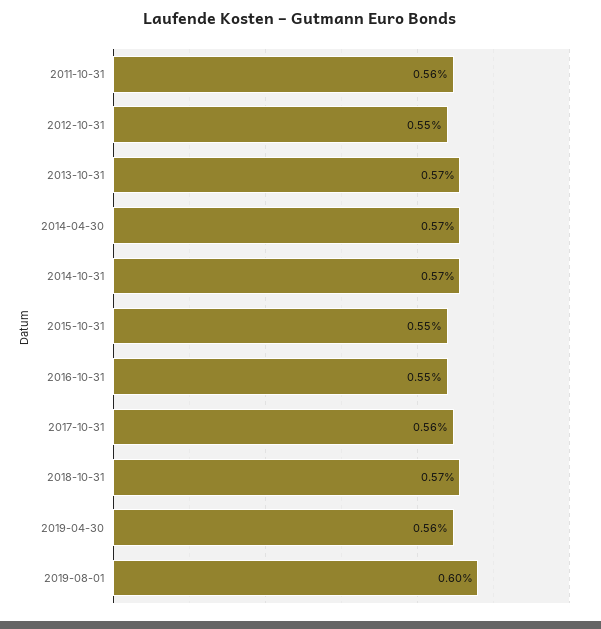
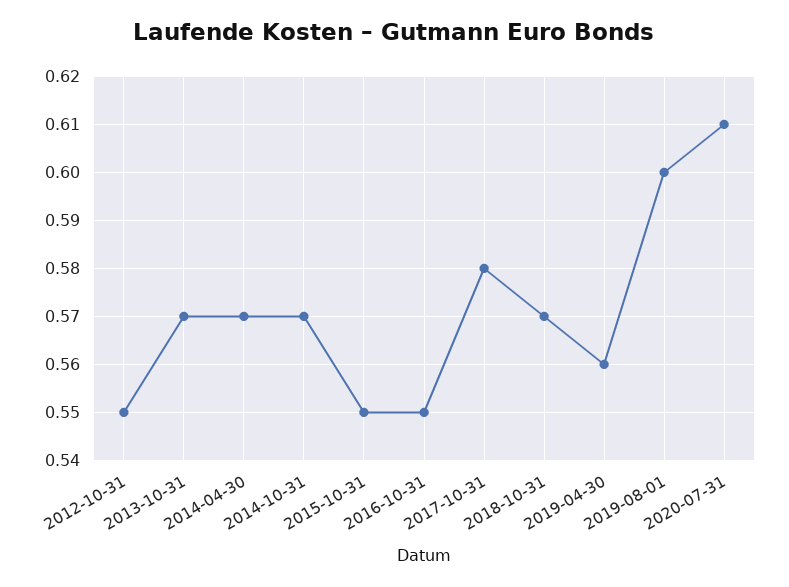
2011-10-31: 0.56 -> none
2017-10-31: 0.56 -> 0.58
2020-07-31: none -> 0.61

